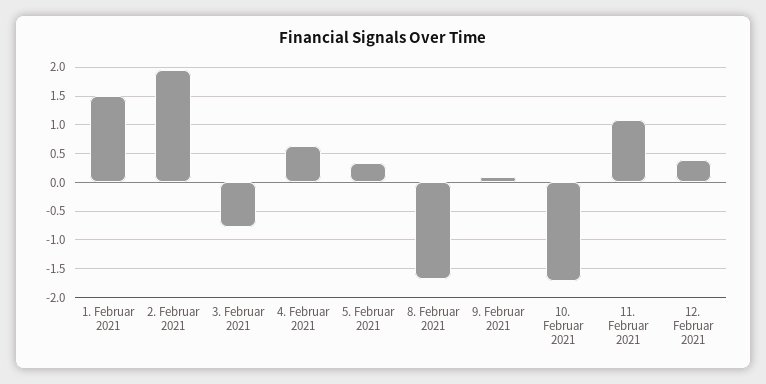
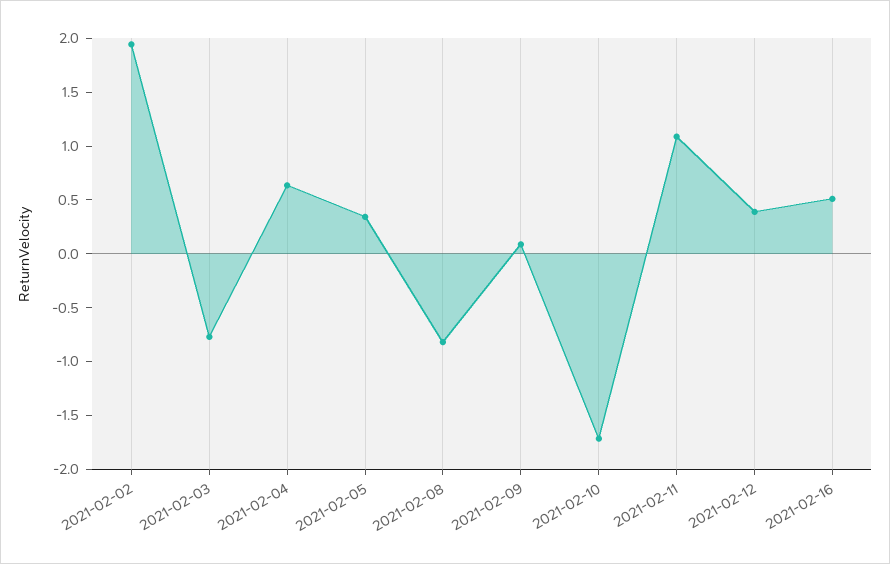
1. Februar 2021: 1.5 -> none
8. Februar 2021: -1.75 -> -0.8
2021-02-16: none -> 0.5

